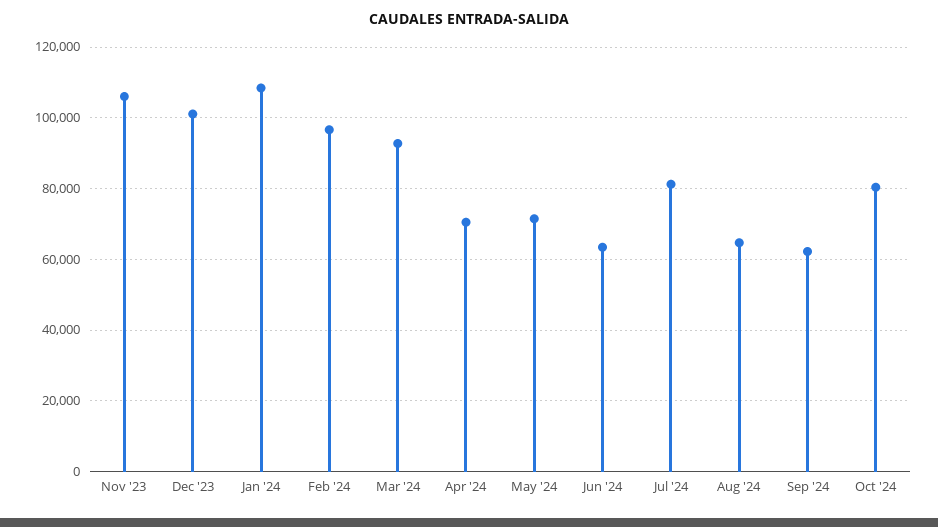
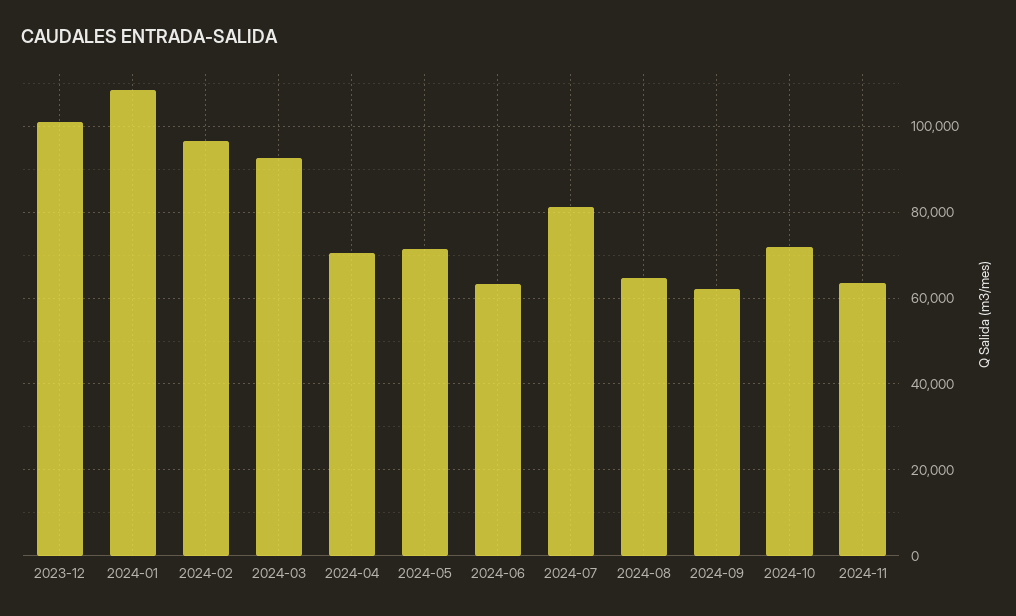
Nov '23: 106000 -> none
Oct '24: 80000 -> 72000
2024-11: none -> 64000

